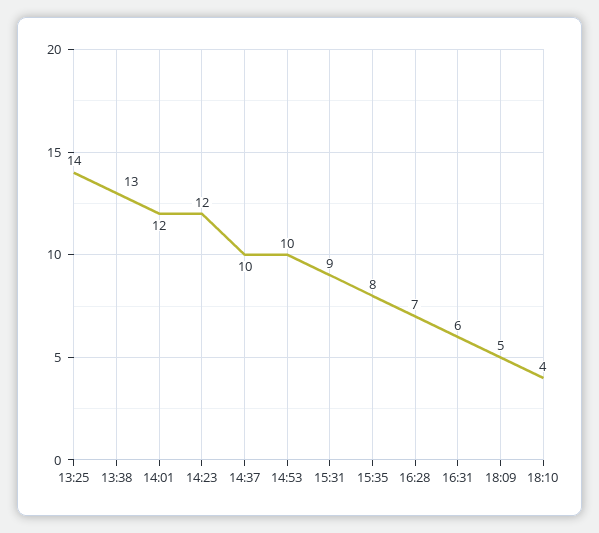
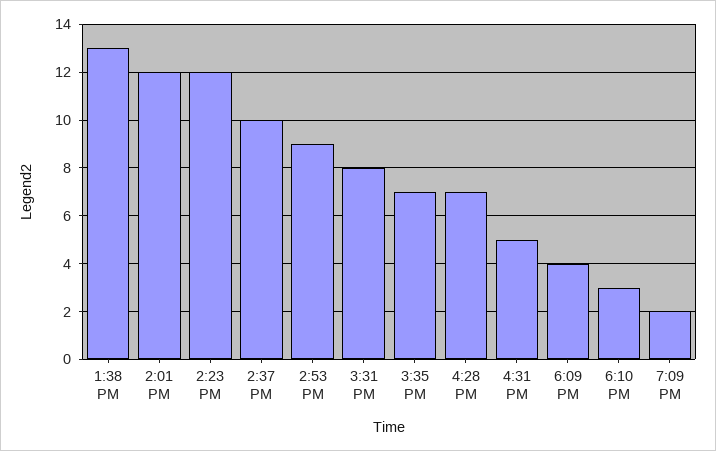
13:25: 14 -> none
14:53: 10 -> 9
15:31: 9 -> 8
15:35: 8 -> 7
16:31: 6 -> 5
18:09: 5 -> 4
18:10: 4 -> 3
7:09 PM: none -> 2

